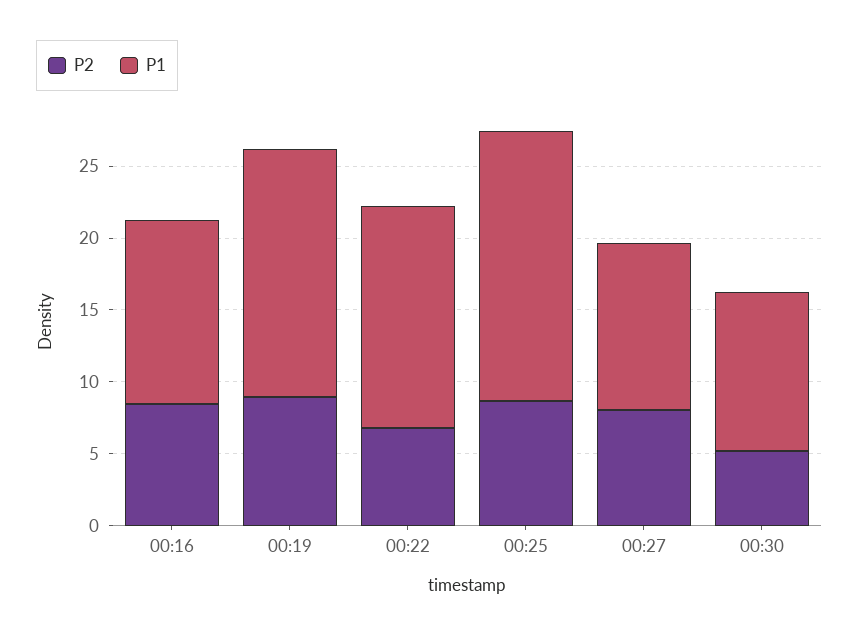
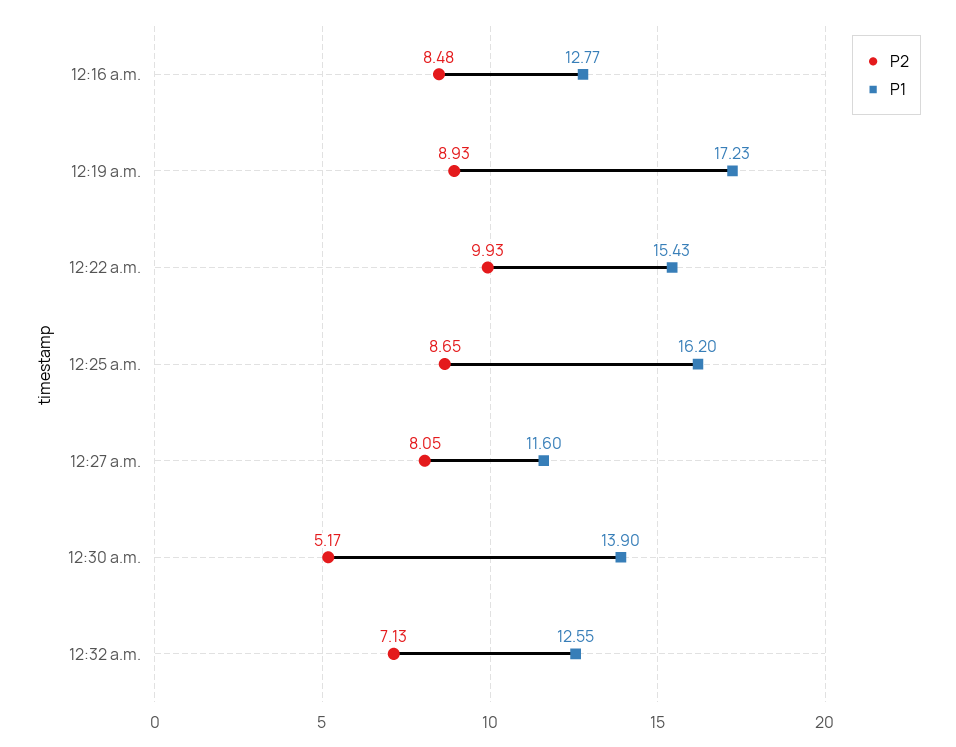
P2, 00:22: 7 -> 9.93
P1, 00:25: 19 -> 16.2
P1, 00:30: 11 -> 13.9
P2, 12:32 a.m.: none -> 7.13
P1, 12:32 a.m.: none -> 12.55

